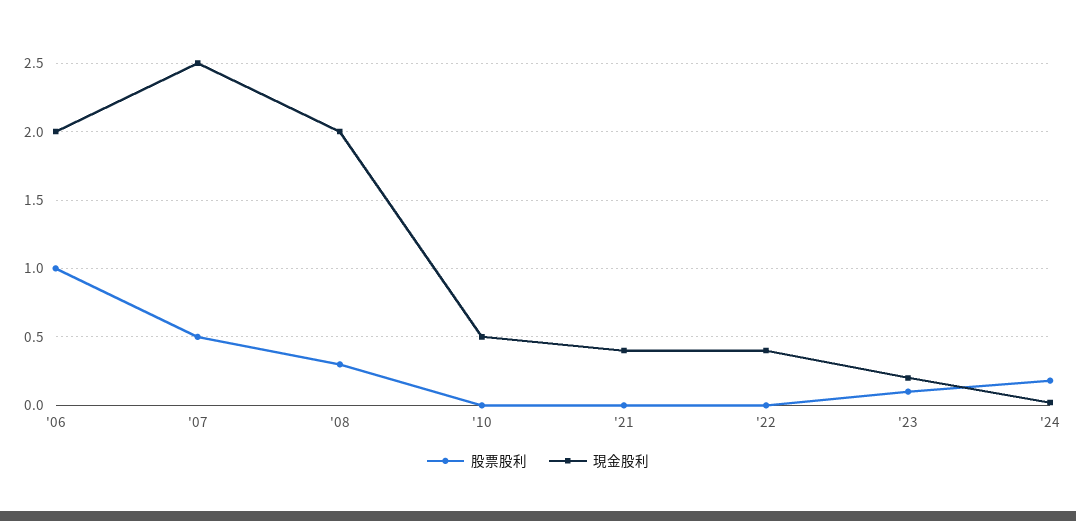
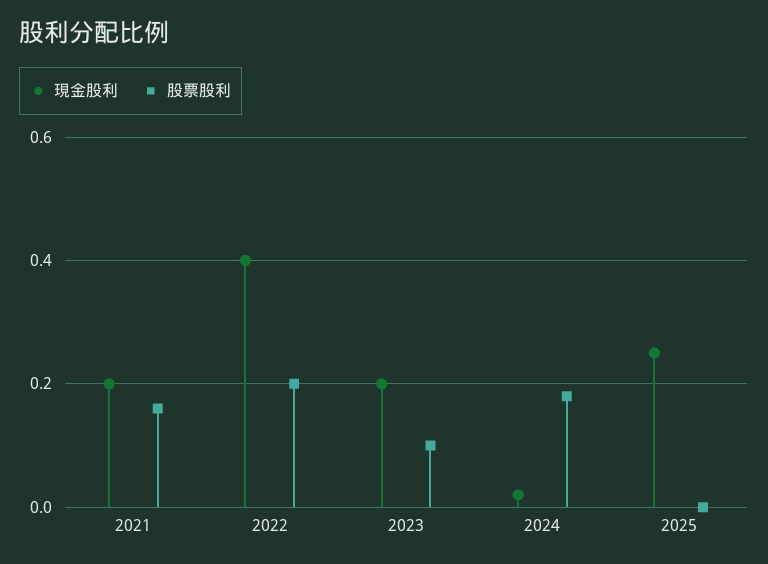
股票股利, '06: 1 -> none
現金股利, '06: 2 -> none
股票股利, '07: 0.5 -> none
現金股利, '07: 2.5 -> none
股票股利, '08: 0.3 -> none
現金股利, '08: 2 -> none
股票股利, '10: 0 -> none
現金股利, '10: 0.5 -> none
股票股利, '21: 0 -> 0.15
現金股利, '21: 0.4 -> 0.2
股票股利, '22: 0 -> 0.2
現金股利, 2025: none -> 0.25
股票股利, 2025: none -> 0

